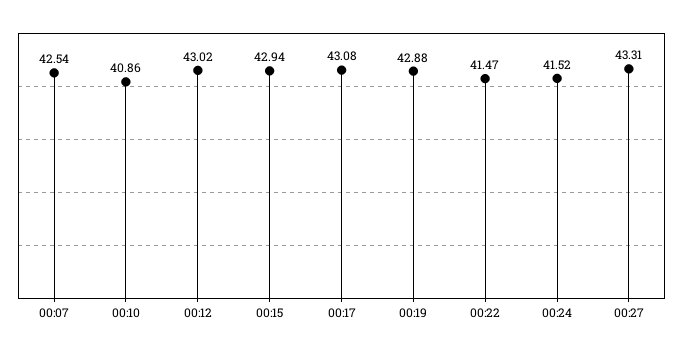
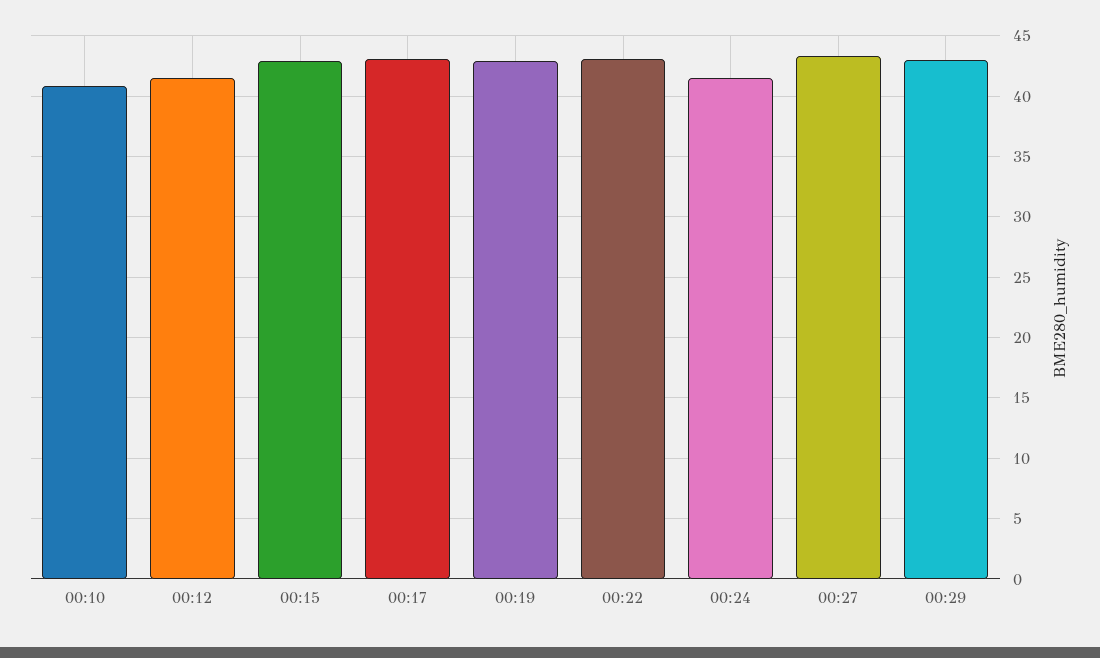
00:07: 42.54 -> none
00:12: 43.02 -> 41.5
00:22: 41.47 -> 43
00:29: none -> 43

